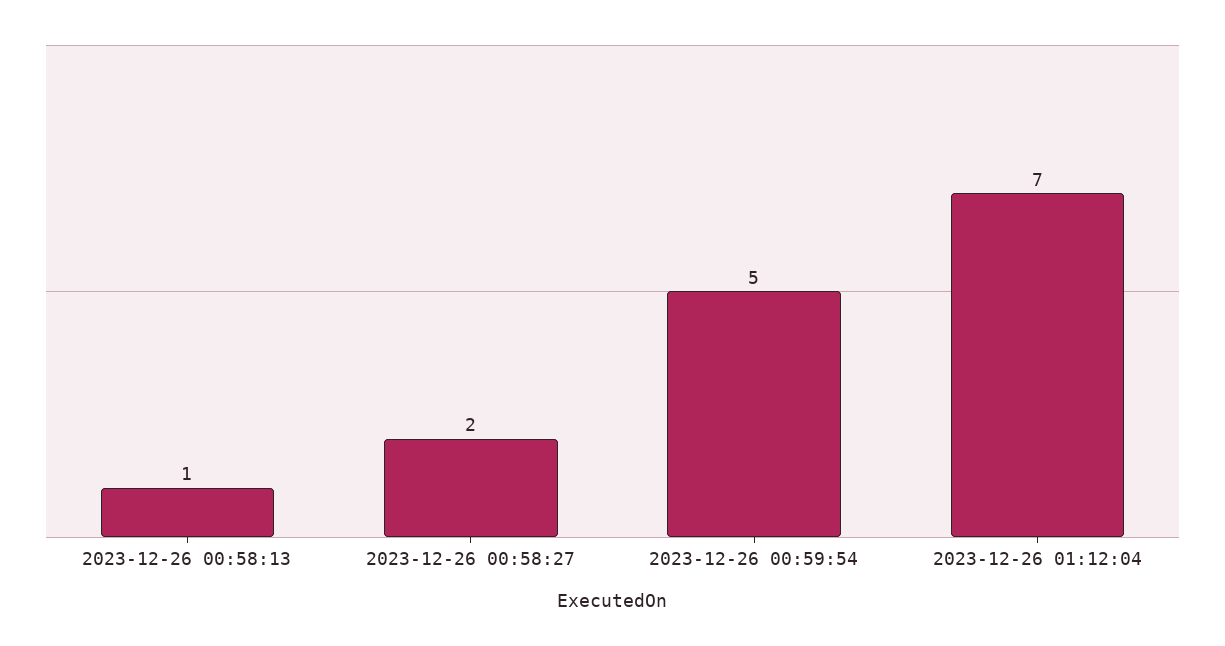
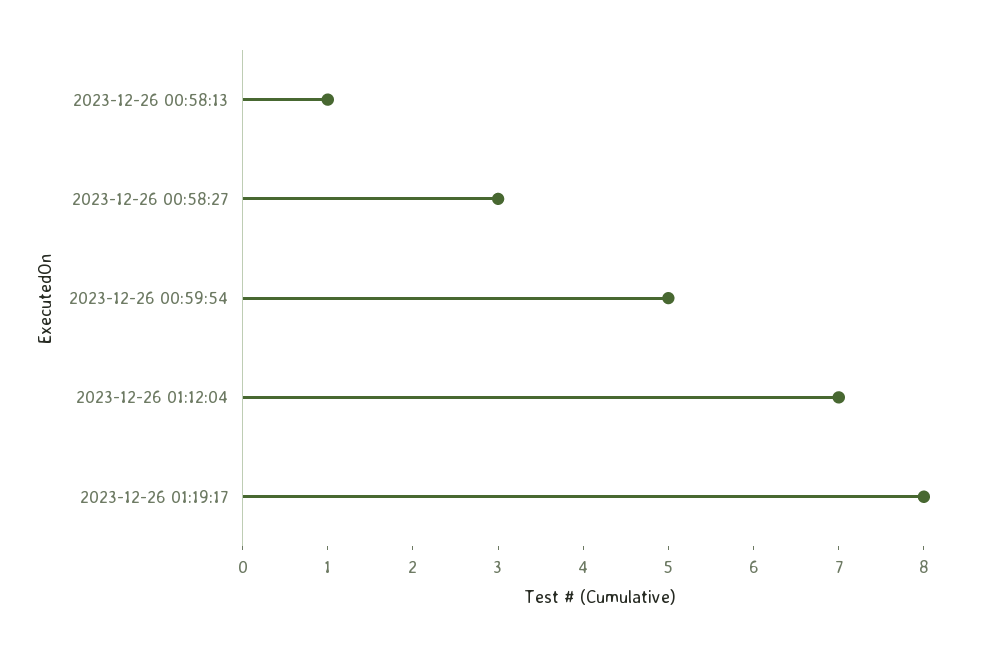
2023-12-26 00:58:27: 2 -> 3
2023-12-26 01:19:17: none -> 8

